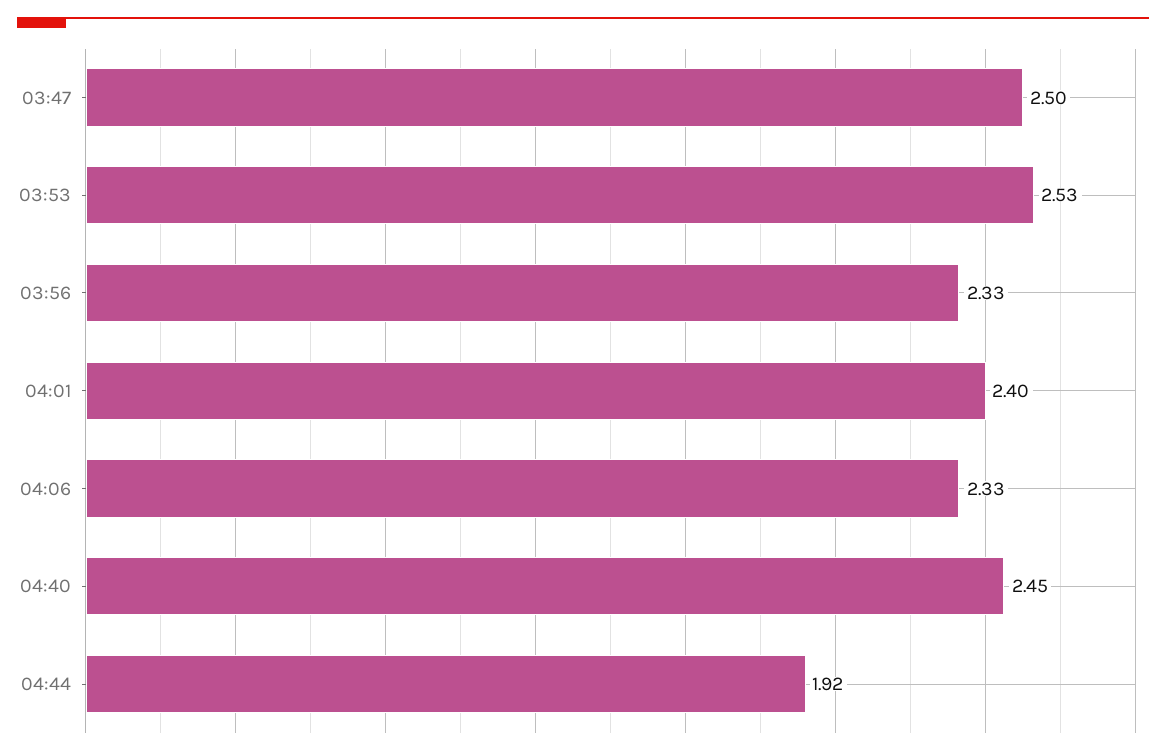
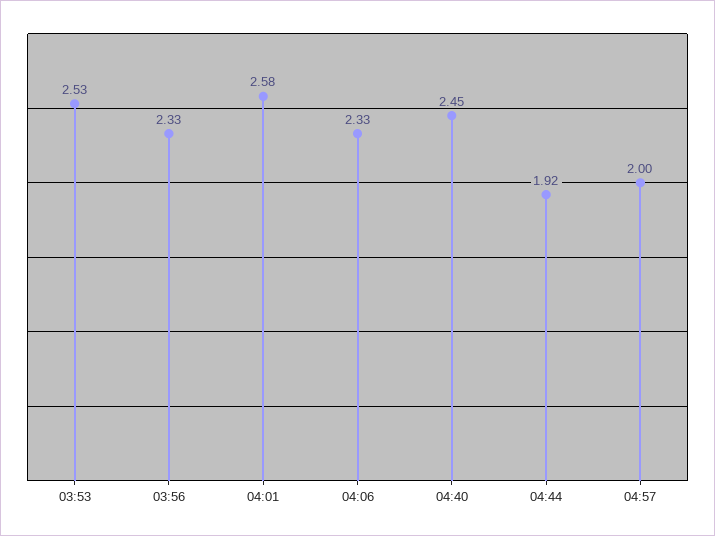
03:47: 2.5 -> none
04:01: 2.4 -> 2.58
04:57: none -> 2

